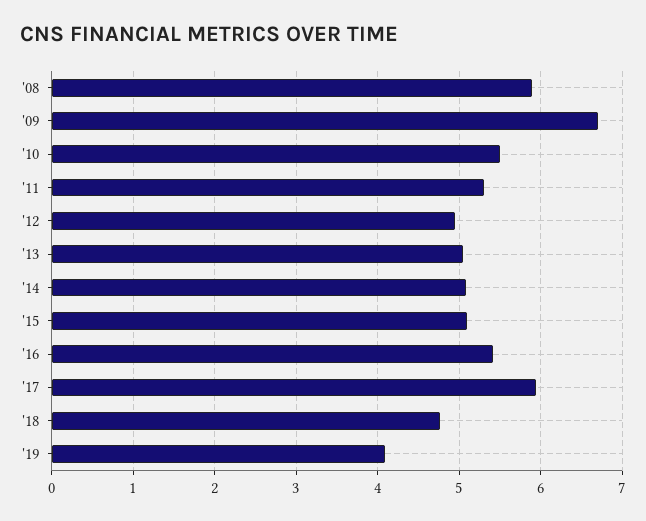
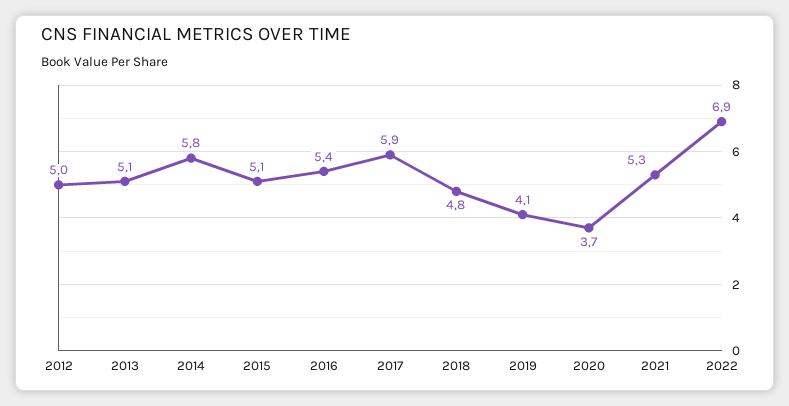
'08: 5.9 -> none
'09: 6.7 -> none
'10: 5.5 -> none
'11: 5.3 -> none
'14: 5.1 -> 5.8
2020: none -> 3.7
2021: none -> 5.3
2022: none -> 6.9

